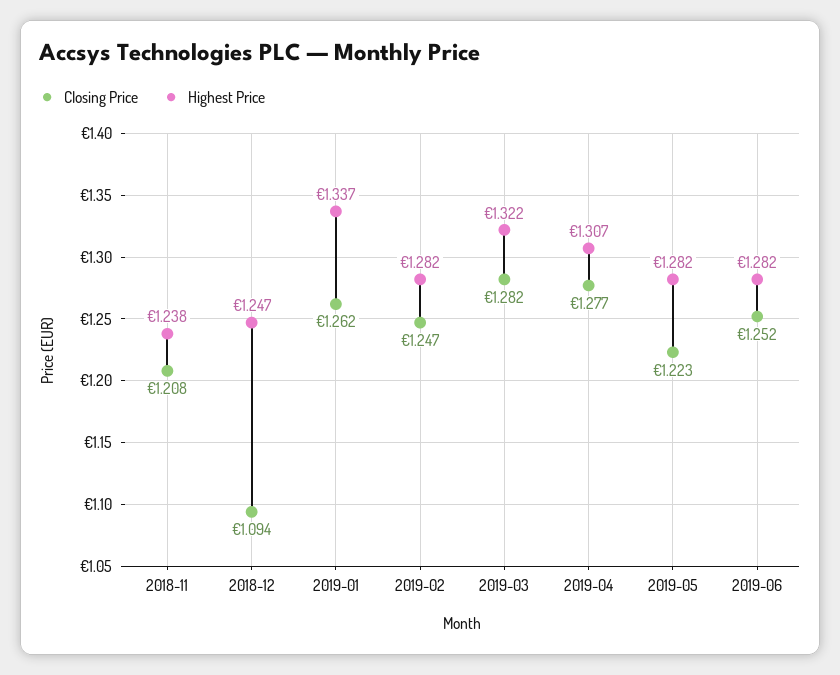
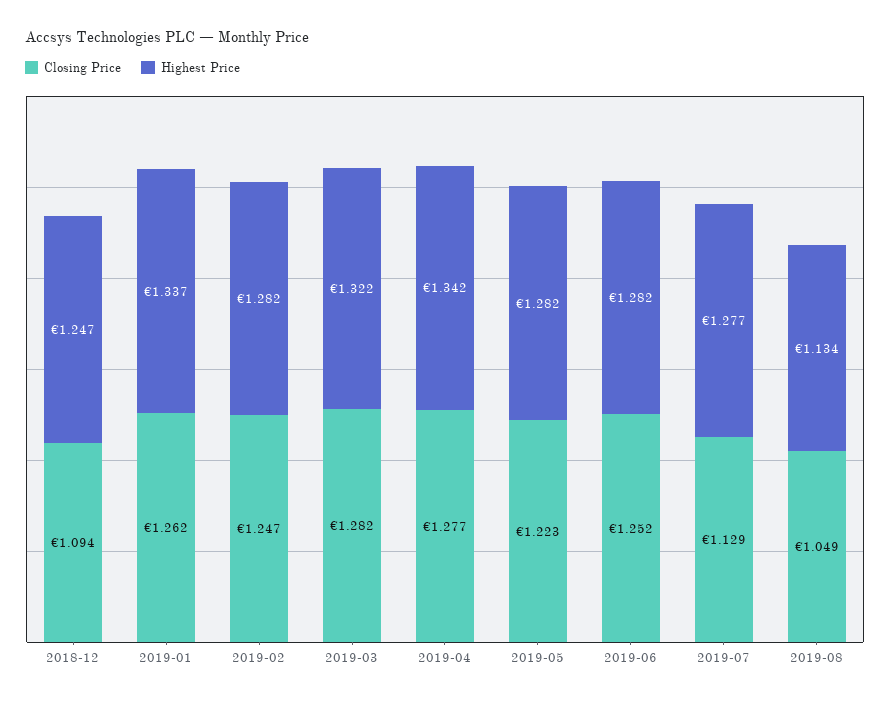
Closing Price, 2018-11: 1.208 -> none
Highest Price, 2018-11: 1.238 -> none
Highest Price, 2019-04: 1.307 -> 1.342
Closing Price, 2019-07: none -> 1.129
Highest Price, 2019-07: none -> 1.277
Closing Price, 2019-08: none -> 1.049
Highest Price, 2019-08: none -> 1.134

